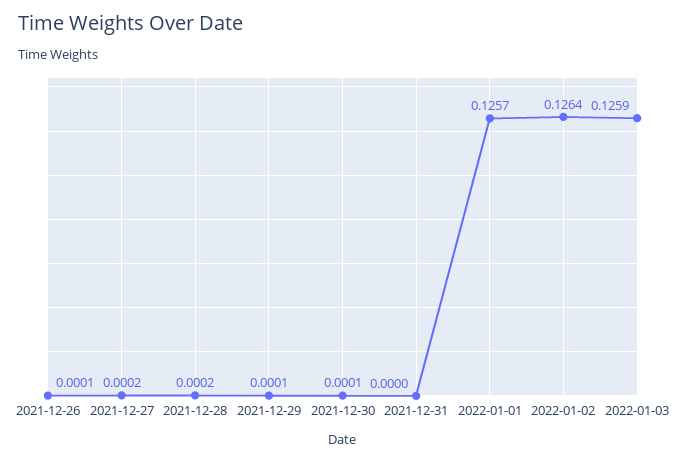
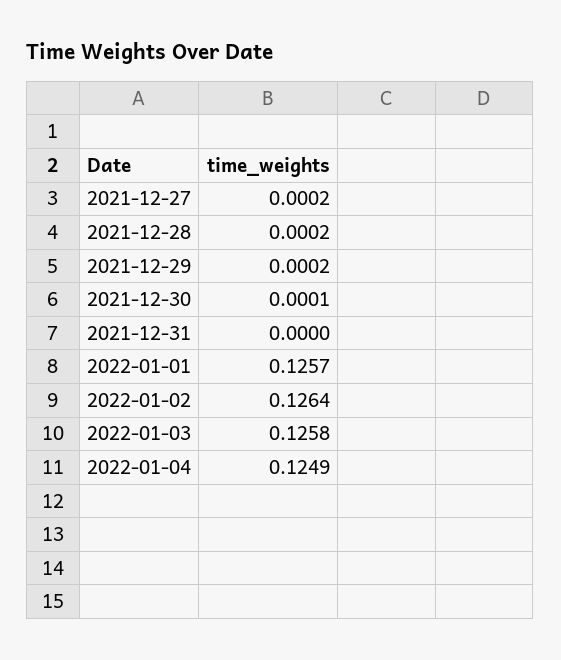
2021-12-26: 0.0001 -> none
2021-12-29: 0.0001 -> 0.0002
2022-01-03: 0.1259 -> 0.1258
2022-01-04: none -> 0.1249

